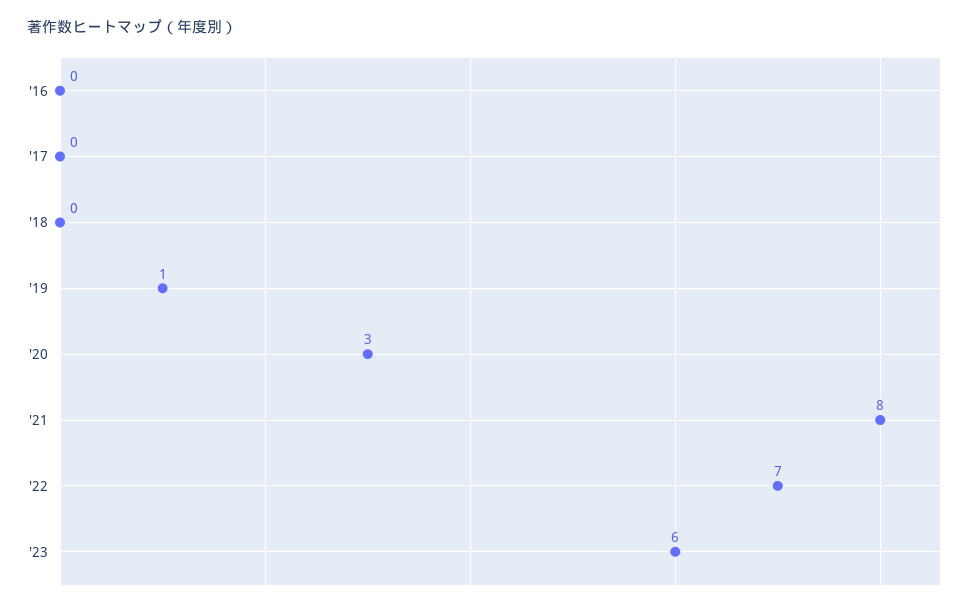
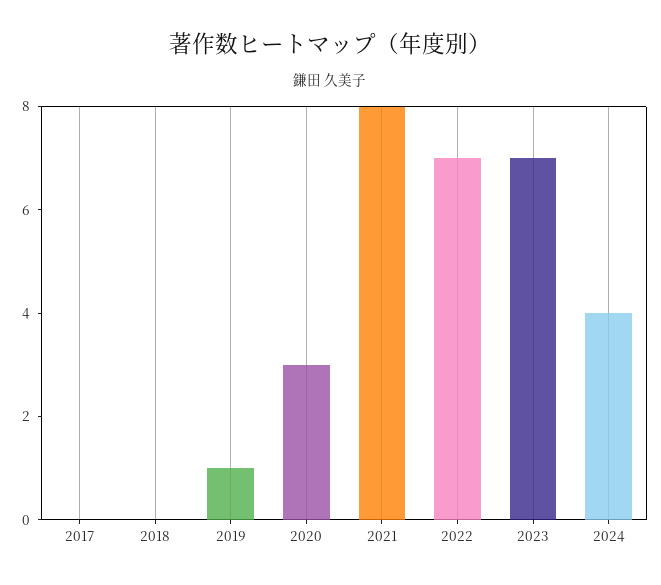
'16: 0 -> none
'23: 6 -> 7
2024: none -> 4

